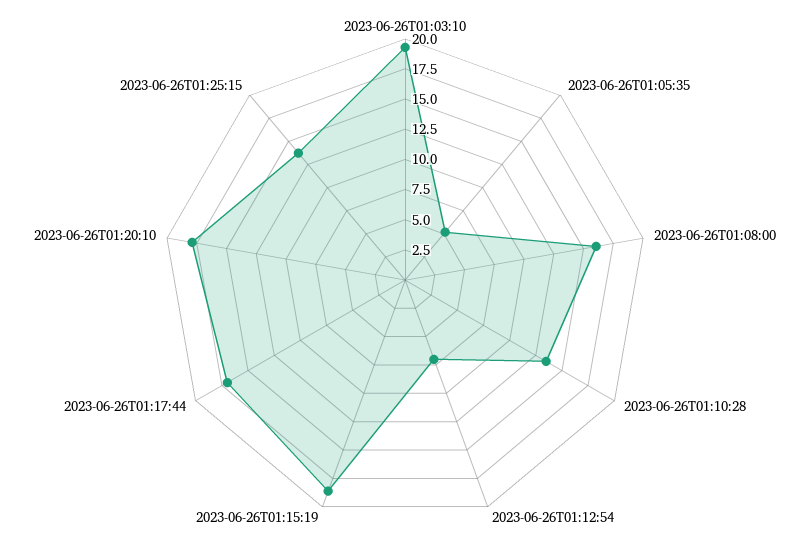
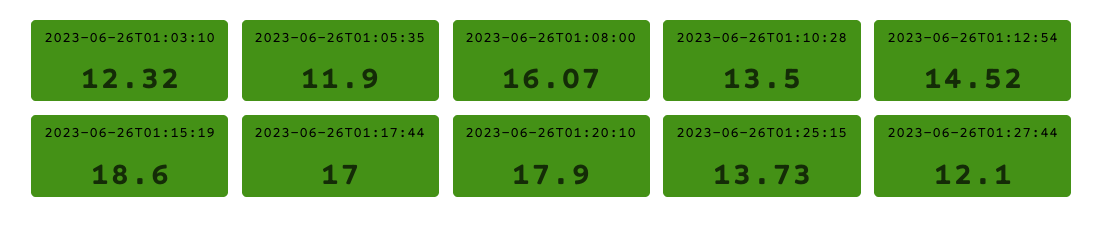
2023-06-26T01:03:10: 20 -> 12.32
2023-06-26T01:05:35: 5 -> 11.9
2023-06-26T01:12:54: 7.5 -> 14.52
2023-06-26T01:27:44: none -> 12.1

